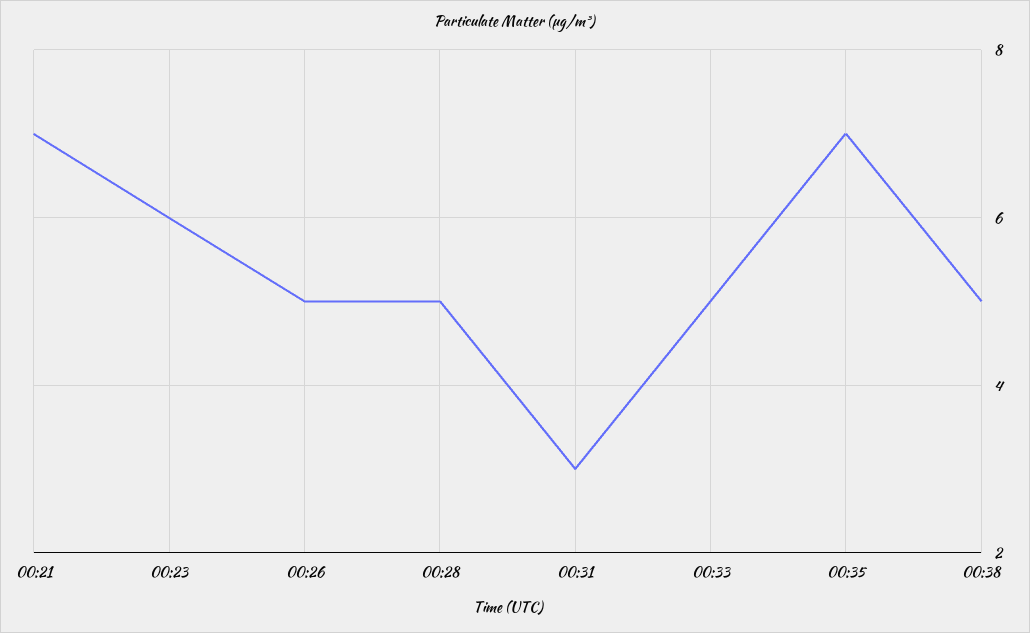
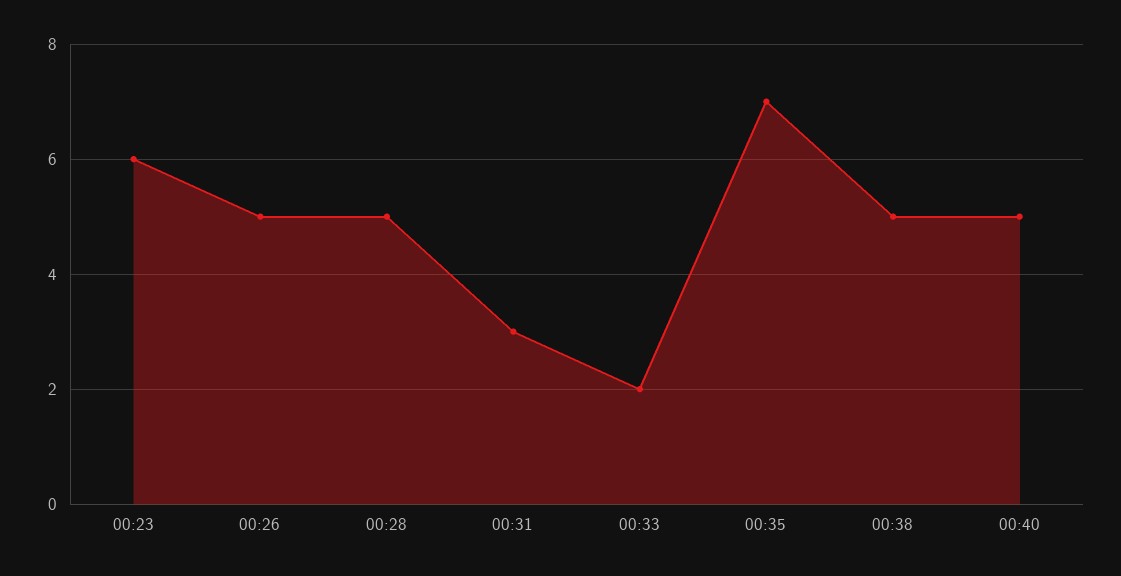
00:21: 7 -> none
00:33: 5 -> 2
00:40: none -> 5

